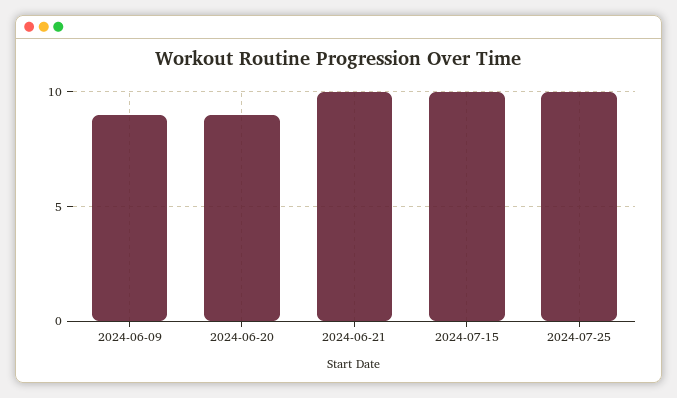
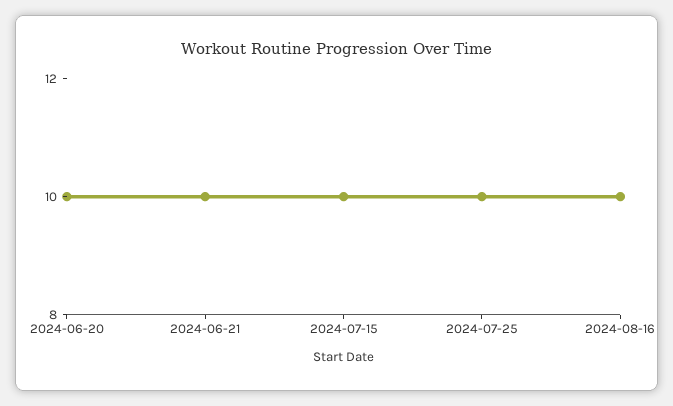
2024-06-09: 9 -> none
2024-06-20: 9 -> 10
2024-08-16: none -> 10

